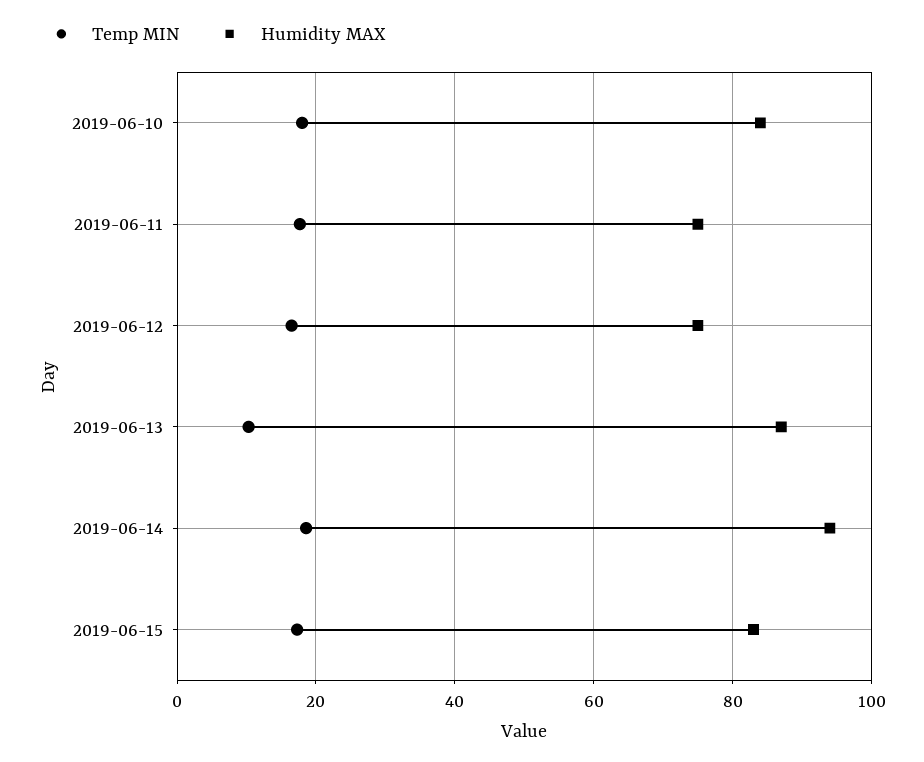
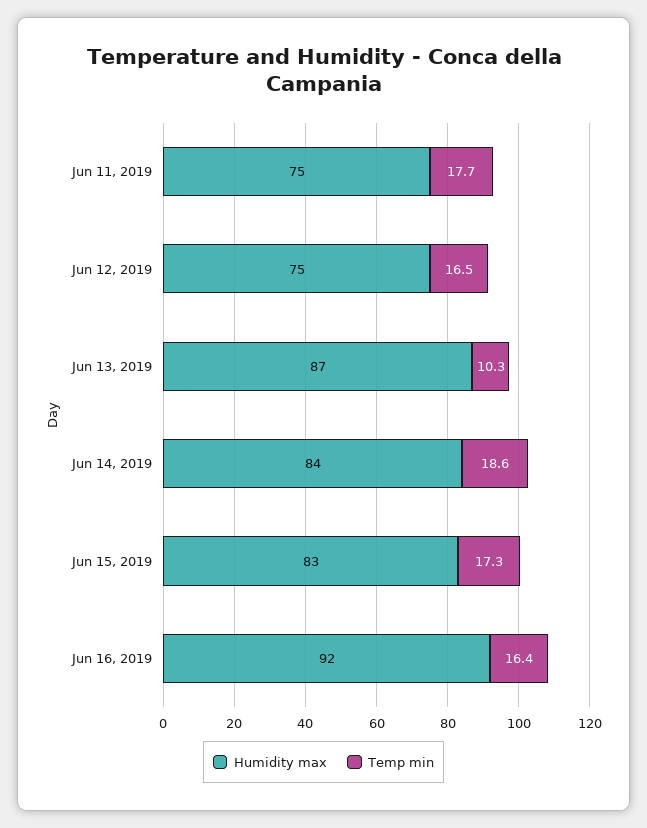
Temp MIN, 2019-06-10: 18 -> none
Humidity MAX, 2019-06-10: 84 -> none
Humidity MAX, 2019-06-14: 94 -> 84
Humidity MAX, Jun 16, 2019: none -> 92
Temp MIN, Jun 16, 2019: none -> 16.4

